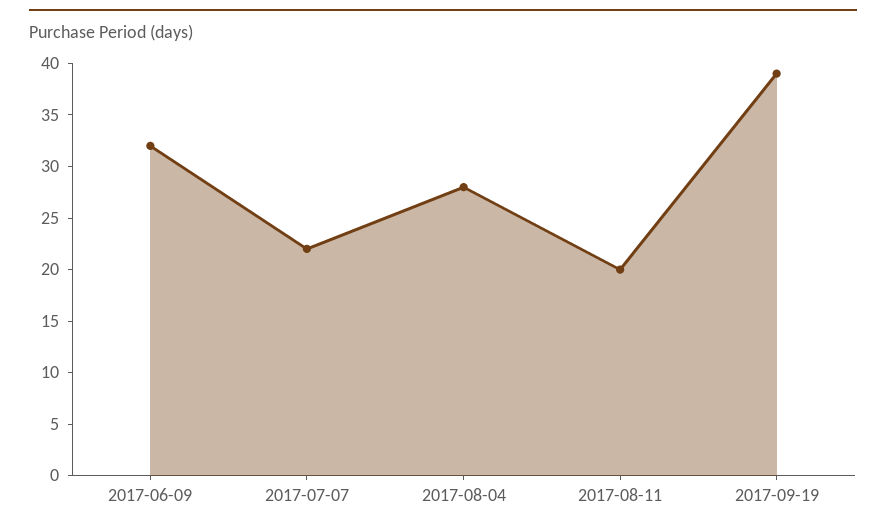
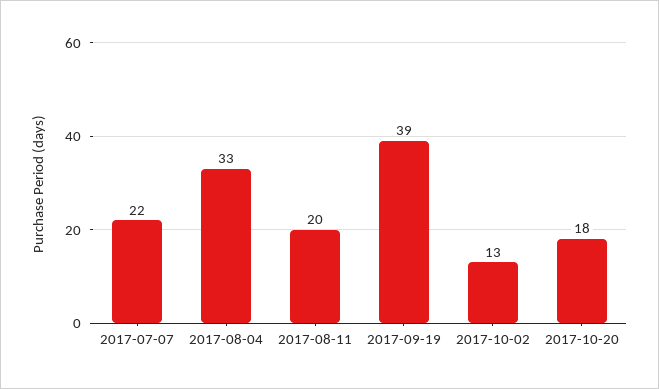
2017-06-09: 32 -> none
2017-08-04: 28 -> 33
2017-10-02: none -> 13
2017-10-20: none -> 18

